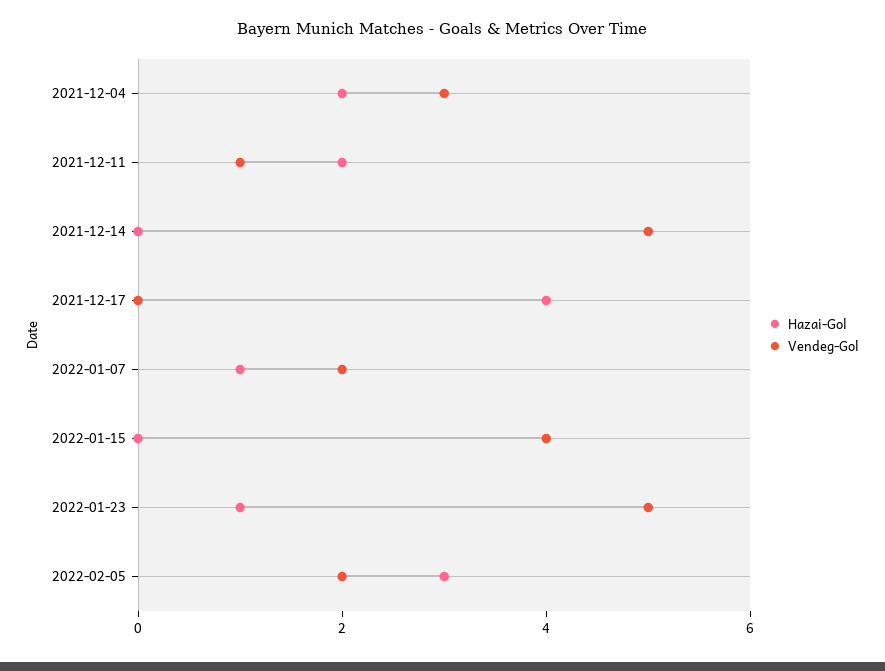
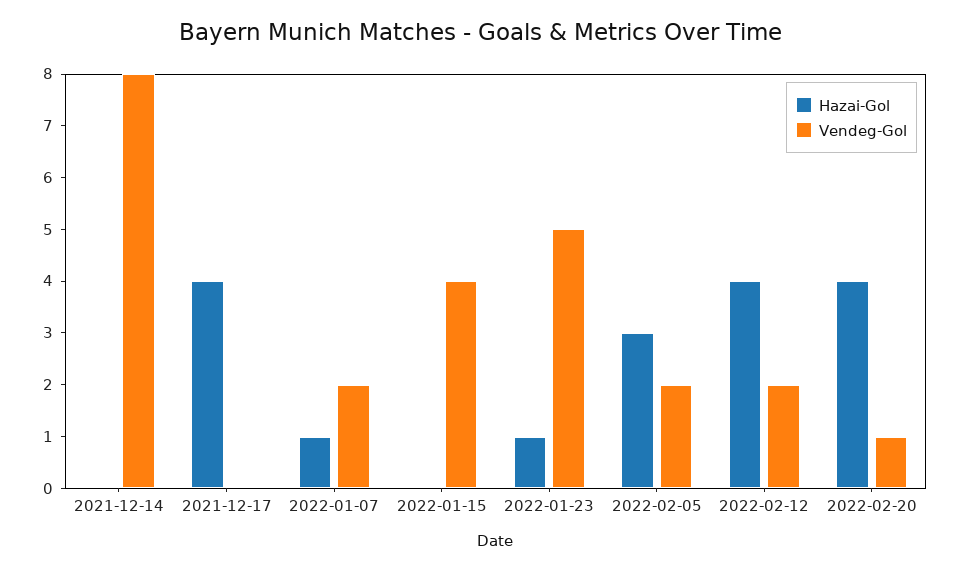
Hazai-Gol, 2021-12-04: 2 -> none
Vendeg-Gol, 2021-12-04: 3 -> none
Hazai-Gol, 2021-12-11: 2 -> none
Vendeg-Gol, 2021-12-11: 1 -> none
Vendeg-Gol, 2021-12-14: 5 -> 8
Hazai-Gol, 2022-02-12: none -> 4
Vendeg-Gol, 2022-02-12: none -> 2
Hazai-Gol, 2022-02-20: none -> 4
Vendeg-Gol, 2022-02-20: none -> 1

